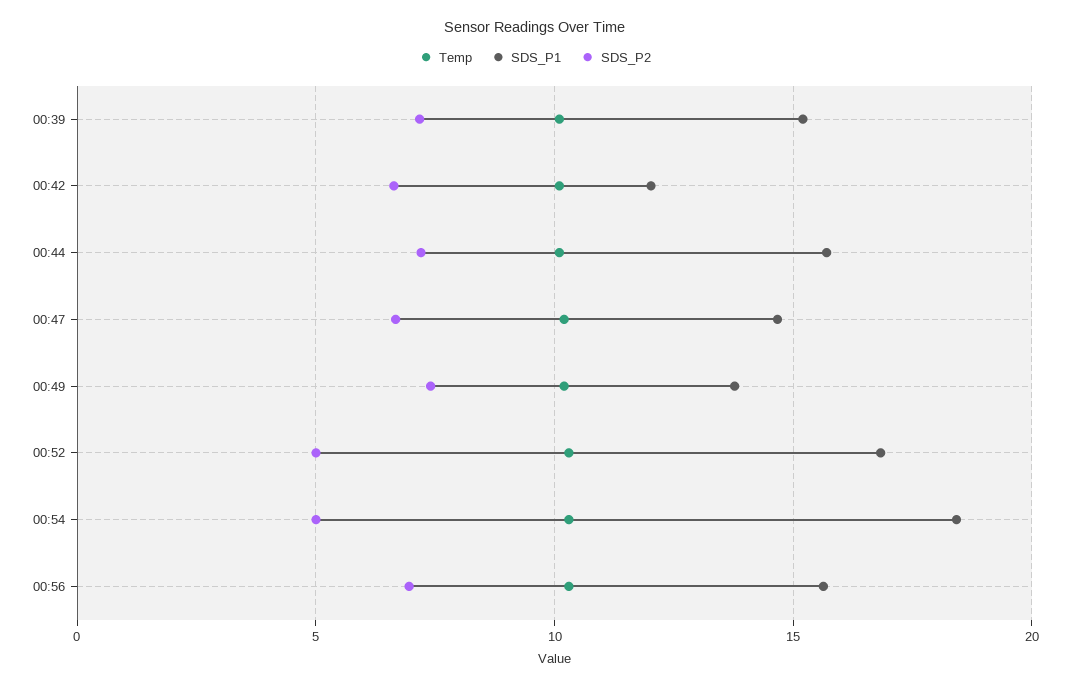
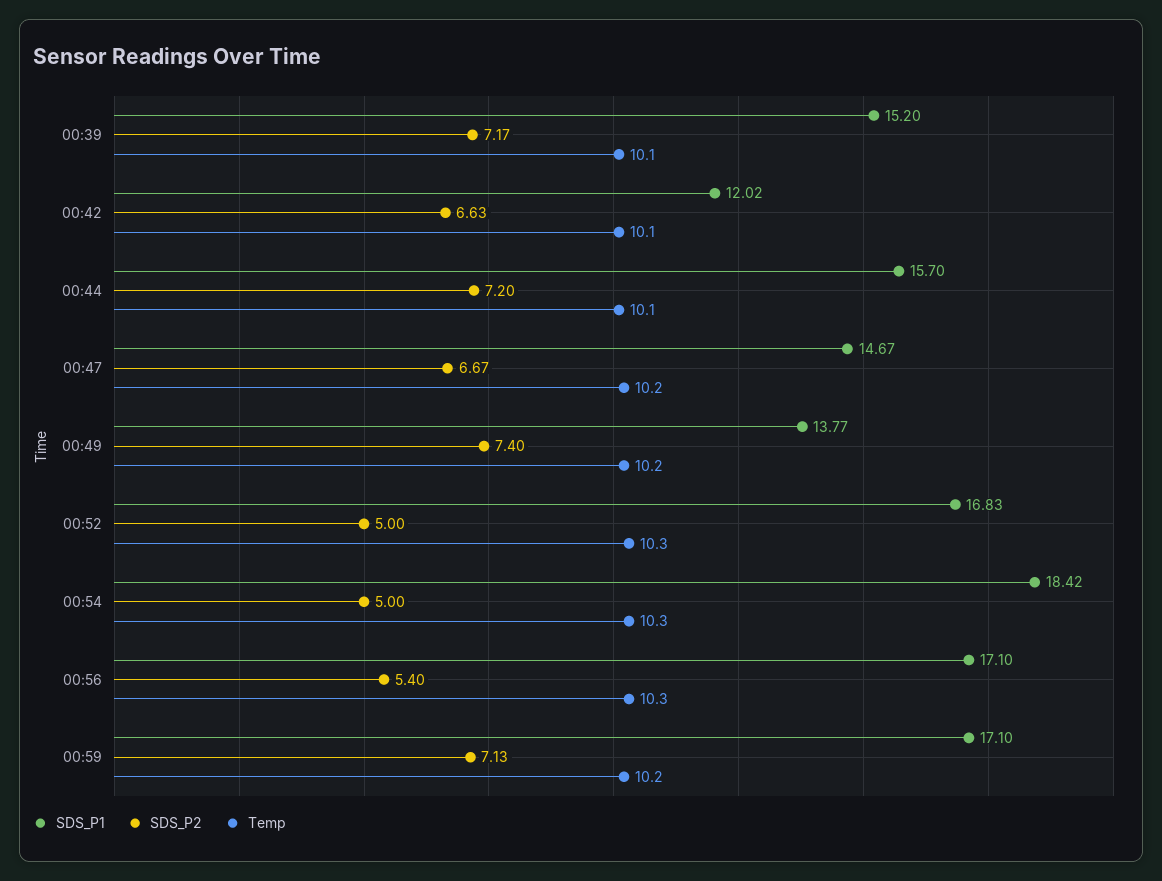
SDS_P1, 00:56: 15.5 -> 17.1
SDS_P2, 00:56: 7 -> 5.4
SDS_P1, 00:59: none -> 17.1
SDS_P2, 00:59: none -> 7.13
Temp, 00:59: none -> 10.2

